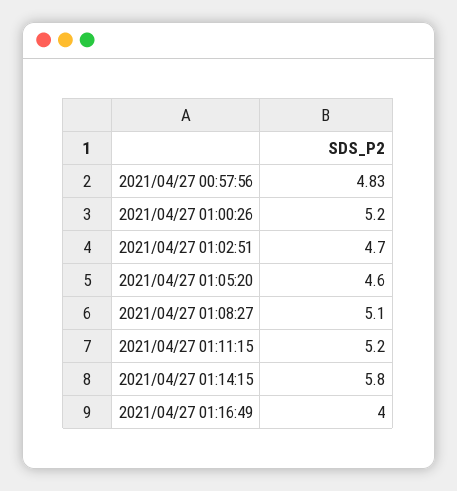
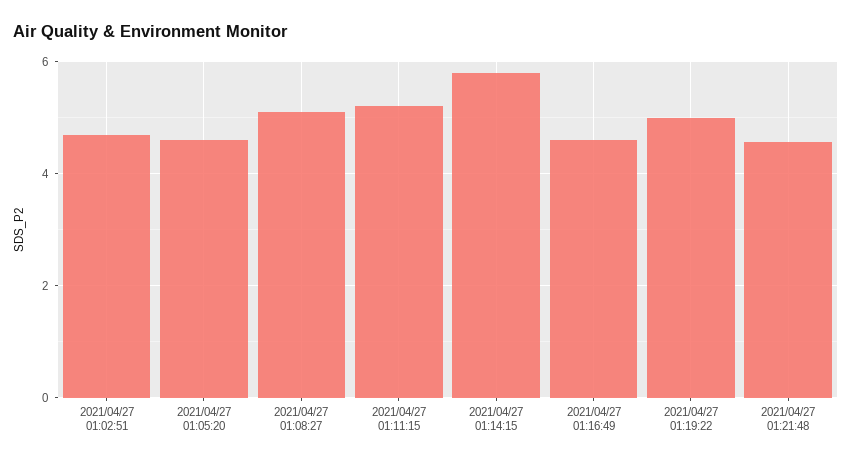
2021/04/27 00:57:56: 4.83 -> none
2021/04/27 01:00:26: 5.2 -> none
2021/04/27 01:16:49: 4 -> 4.6
2021/04/27 01:19:22: none -> 5
2021/04/27 01:21:48: none -> 4.6

